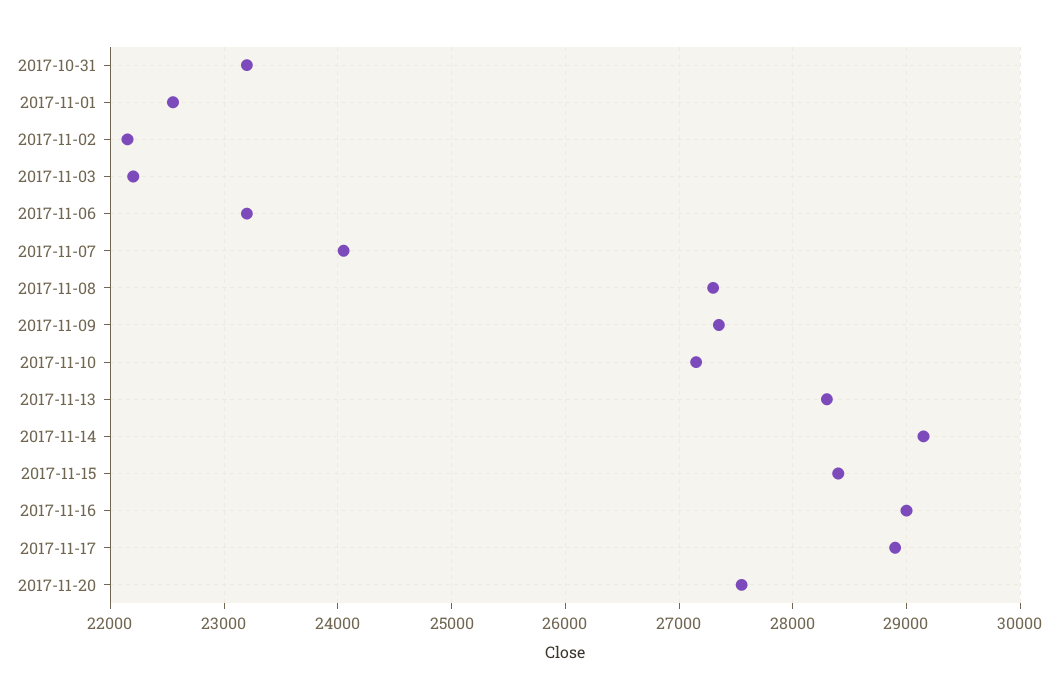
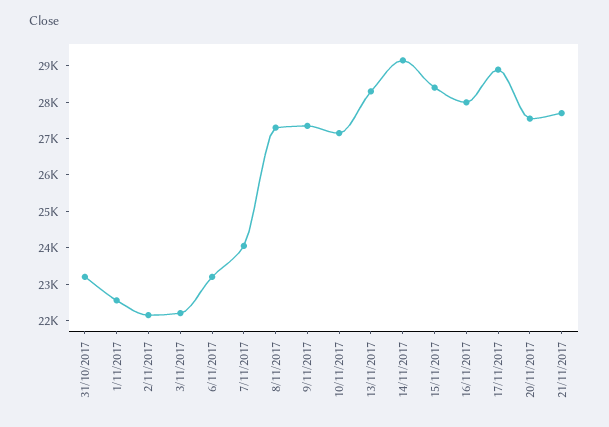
2017-11-16: 29000 -> 28000
21/11/2017: none -> 27750

